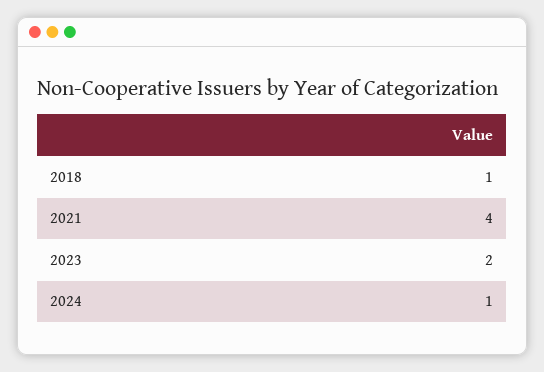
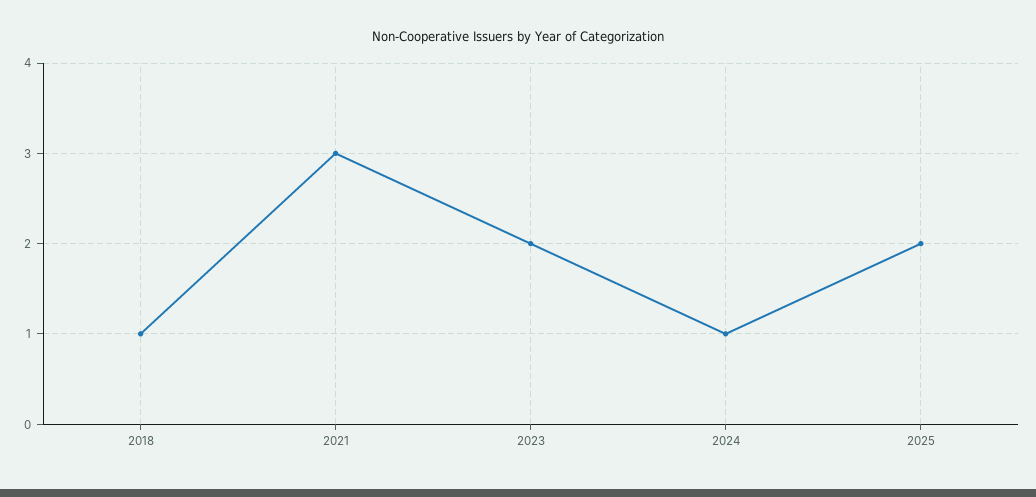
2021: 4 -> 3
2025: none -> 2

